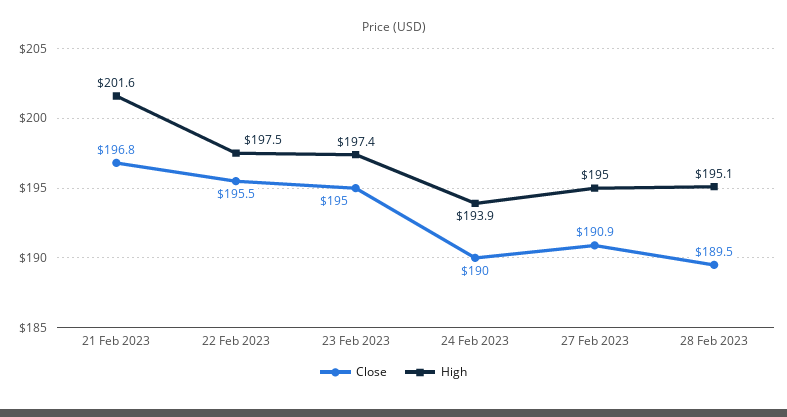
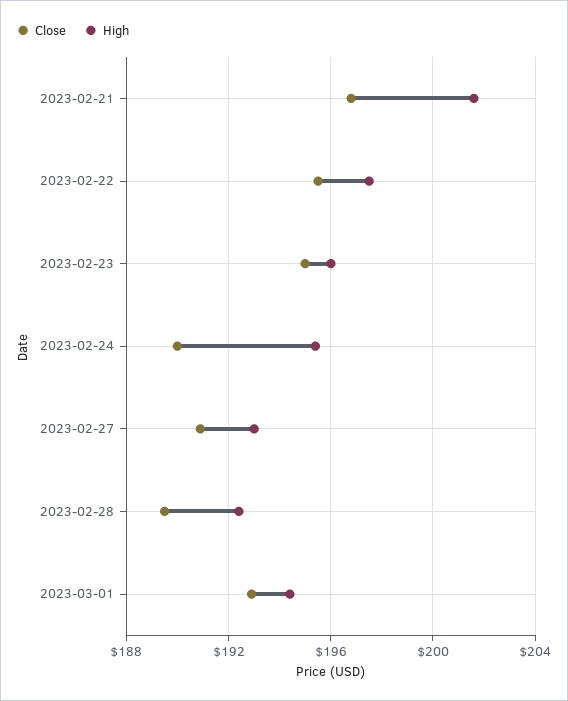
High, 23 Feb 2023: 197.4 -> 196
High, 24 Feb 2023: 193.9 -> 195.5
High, 27 Feb 2023: 195 -> 193
High, 28 Feb 2023: 195.1 -> 192.5
Close, 2023-03-01: none -> 193
High, 2023-03-01: none -> 194.5

